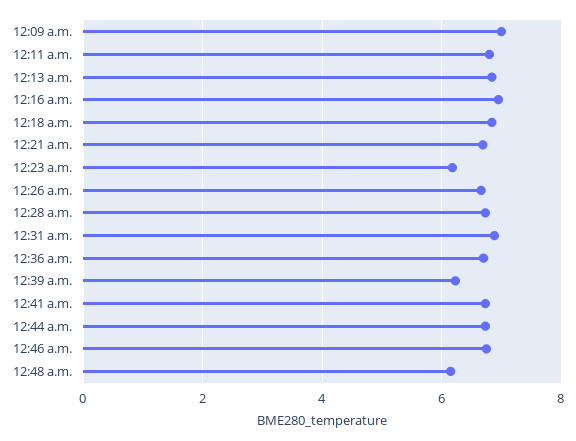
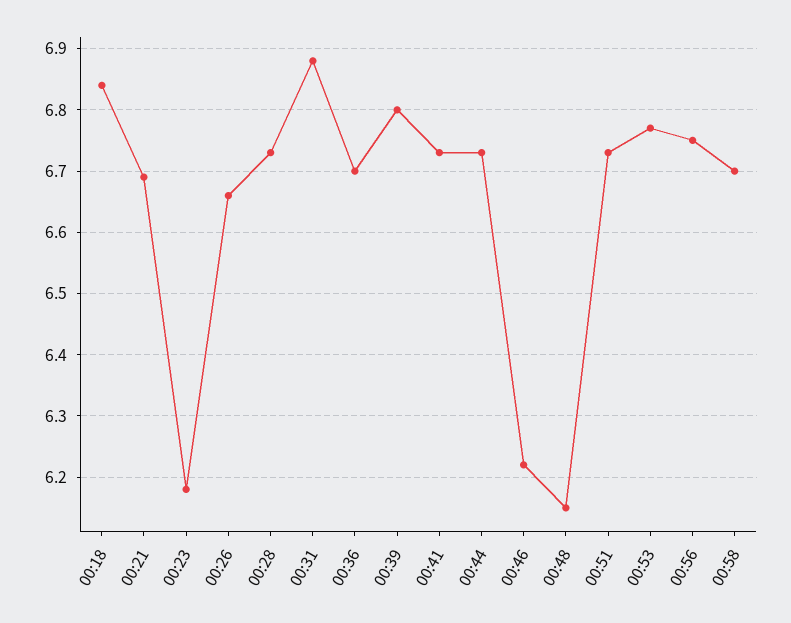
12:09 a.m.: 7 -> none
12:11 a.m.: 6.8 -> none
12:13 a.m.: 6.8 -> none
12:16 a.m.: 7 -> none
12:39 a.m.: 6.2 -> 6.8
12:46 a.m.: 6.8 -> 6.22
00:51: none -> 6.73
00:53: none -> 6.77
00:56: none -> 6.75
00:58: none -> 6.7

